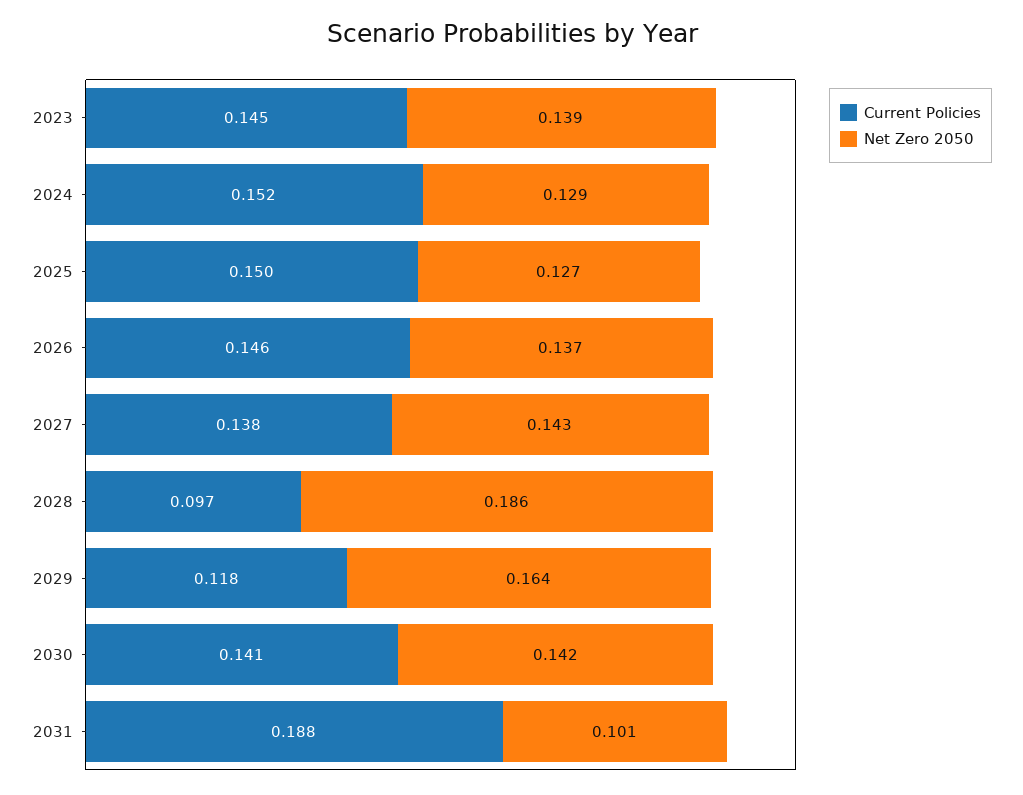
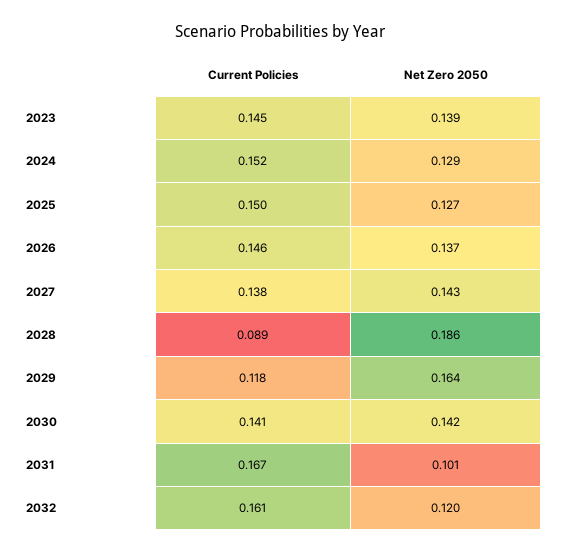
Current Policies, 2028: 0.097 -> 0.089
Current Policies, 2031: 0.188 -> 0.167
Current Policies, 2032: none -> 0.161
Net Zero 2050, 2032: none -> 0.12

